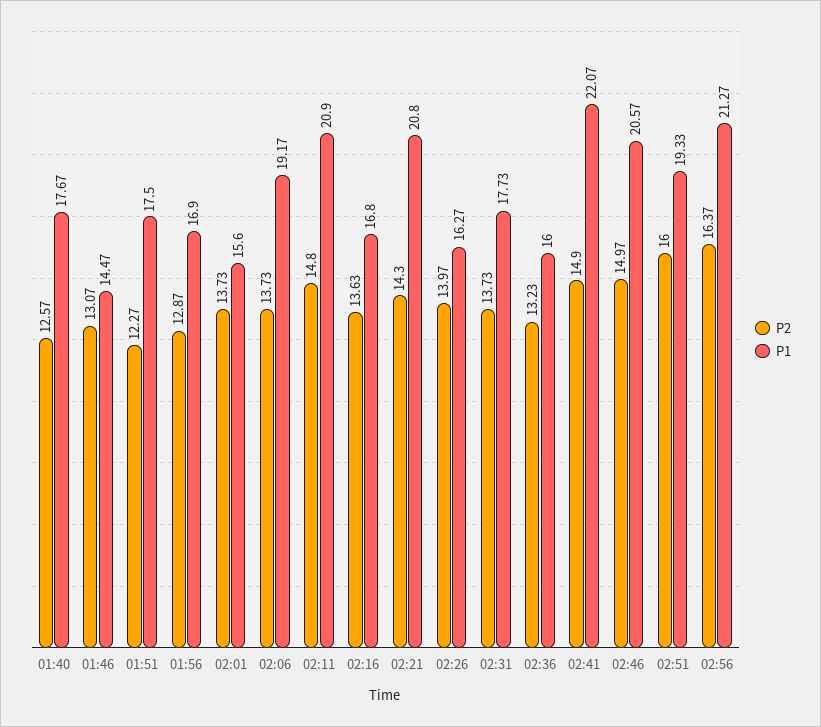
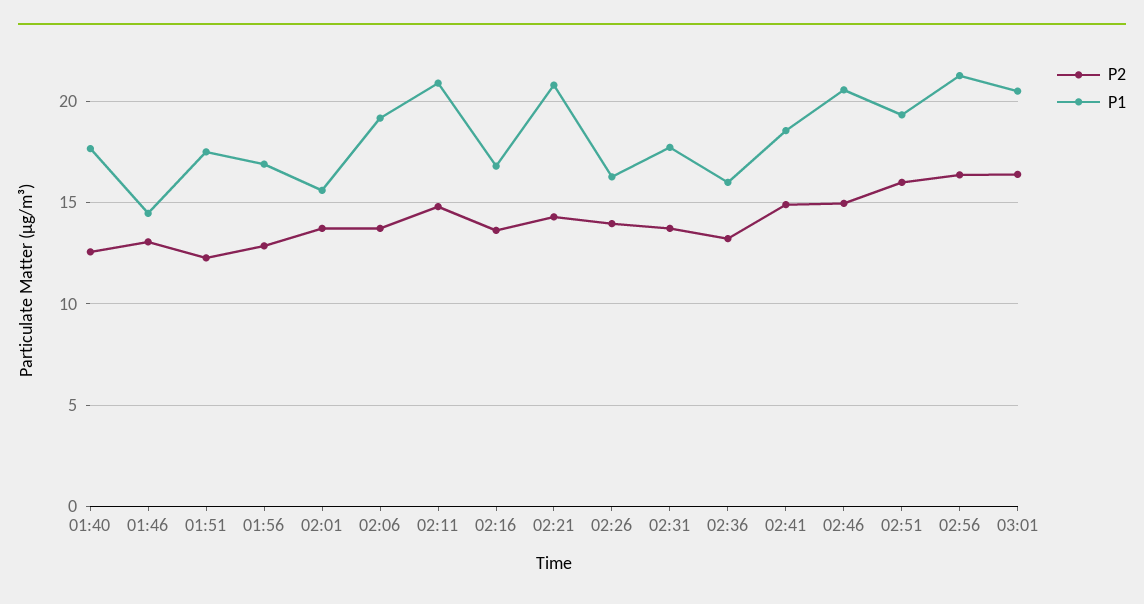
P1, 02:41: 22.07 -> 18.5
P2, 03:01: none -> 16.5
P1, 03:01: none -> 20.5

